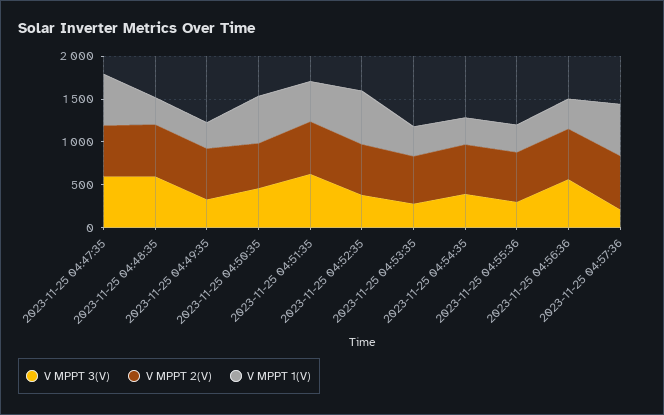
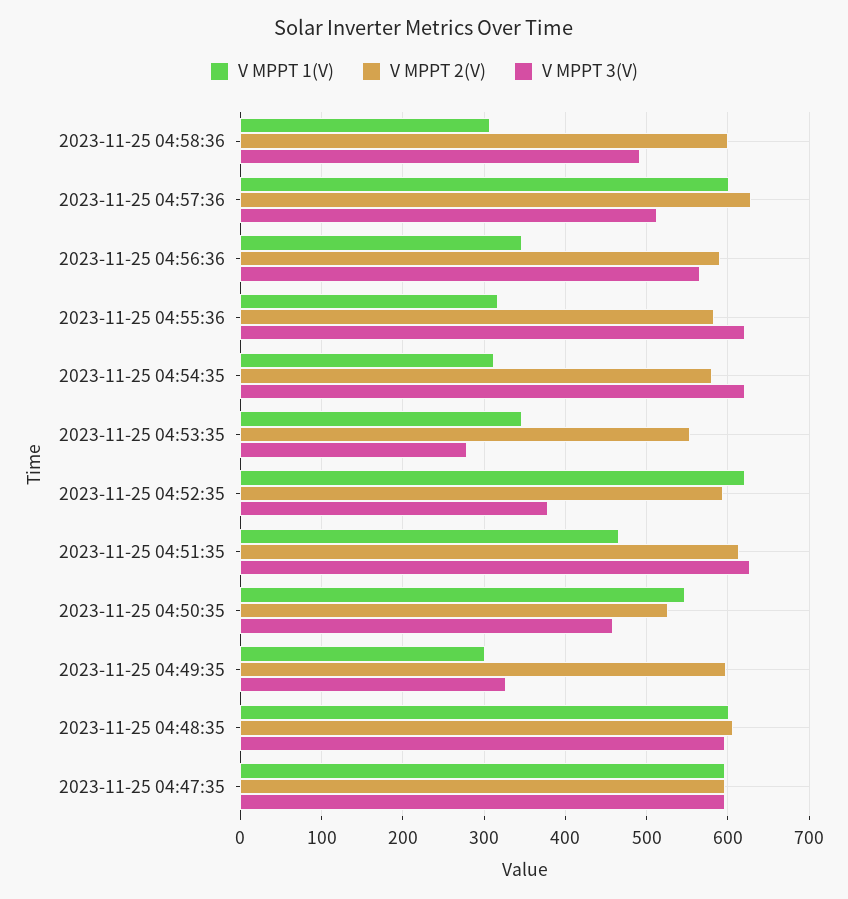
V MPPT 1(V), 2023-11-25 04:48:35: 300 -> 600
V MPPT 3(V), 2023-11-25 04:54:35: 400 -> 620
V MPPT 3(V), 2023-11-25 04:55:36: 300 -> 620
V MPPT 3(V), 2023-11-25 04:57:36: 200 -> 510
V MPPT 1(V), 2023-11-25 04:58:36: none -> 310
V MPPT 2(V), 2023-11-25 04:58:36: none -> 600
V MPPT 3(V), 2023-11-25 04:58:36: none -> 490

